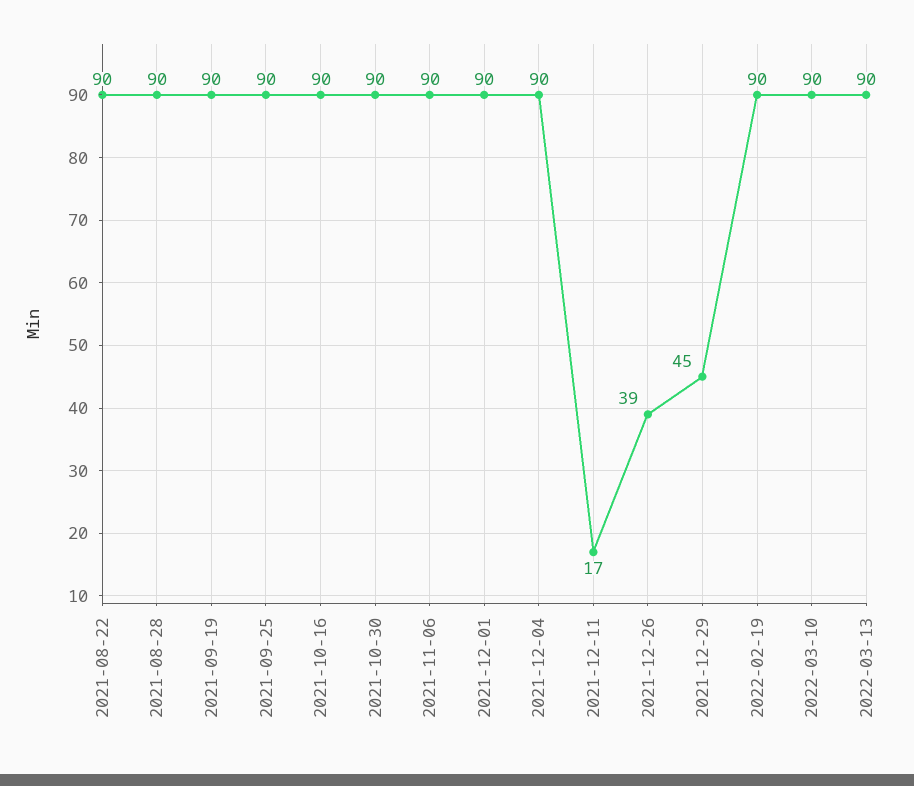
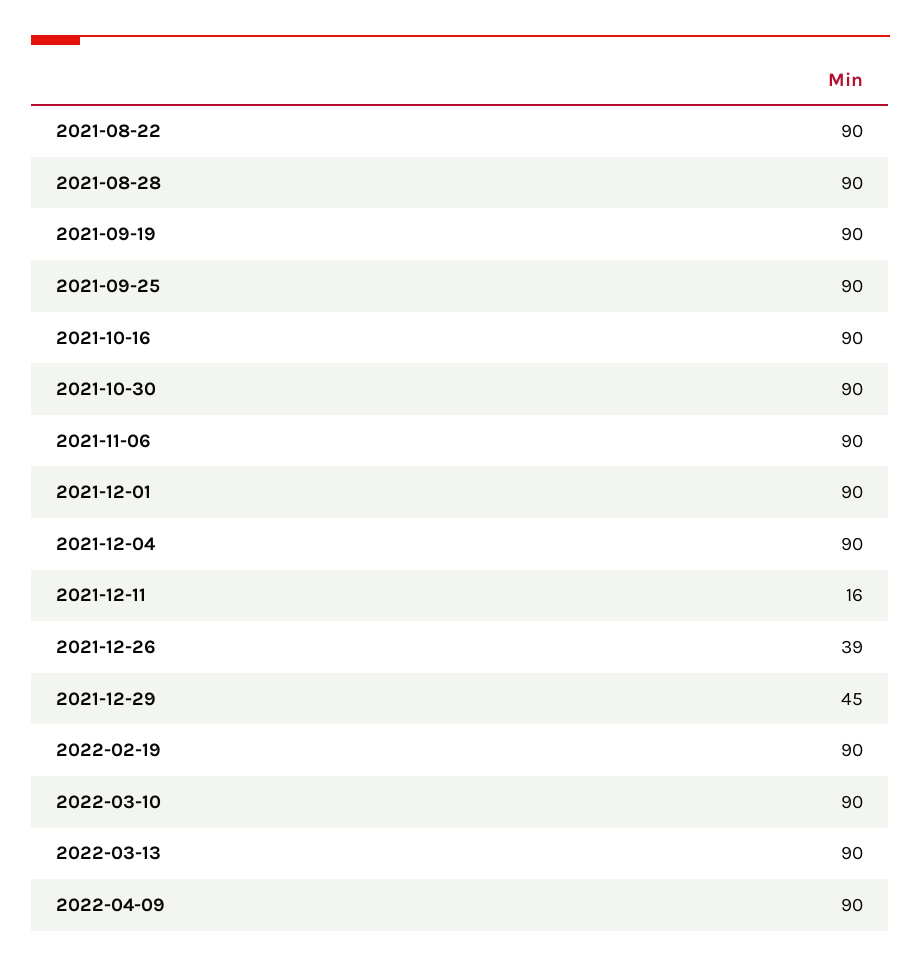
2021-12-11: 17 -> 16
2022-04-09: none -> 90

